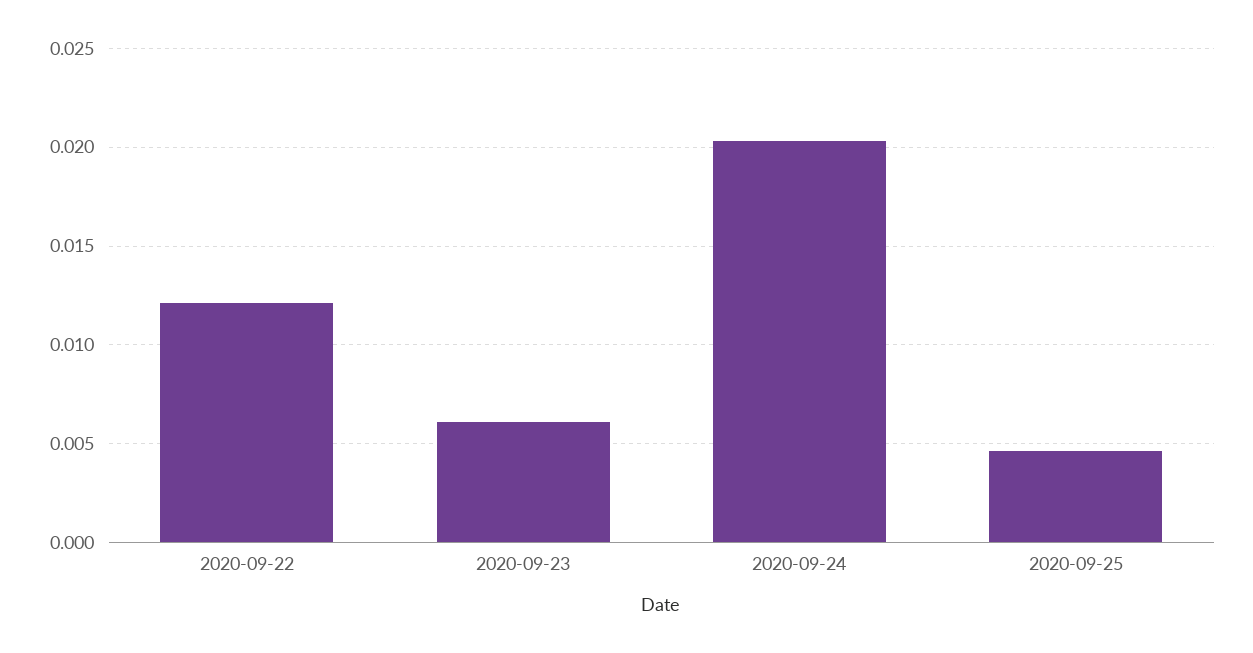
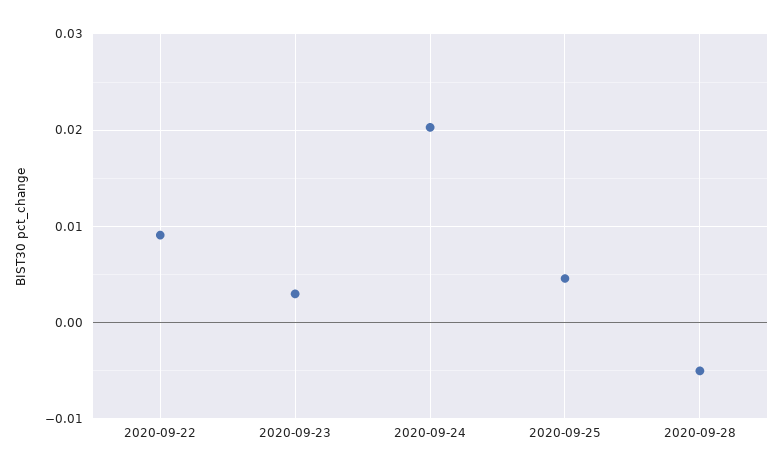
2020-09-22: 0.012 -> 0.009
2020-09-23: 0.006 -> 0.003
2020-09-28: none -> -0.005

